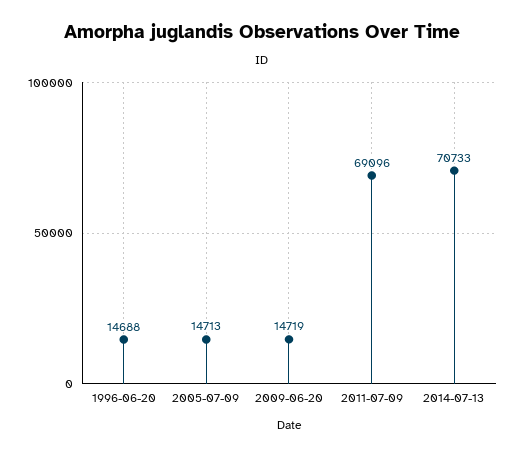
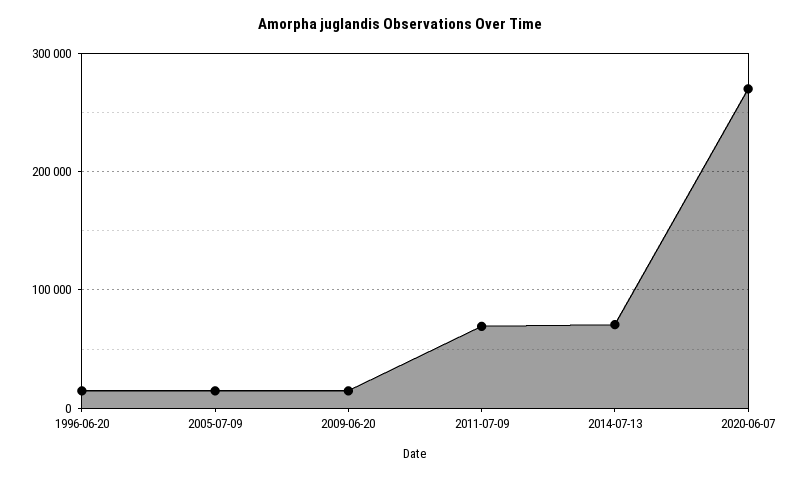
2020-06-07: none -> 270000

